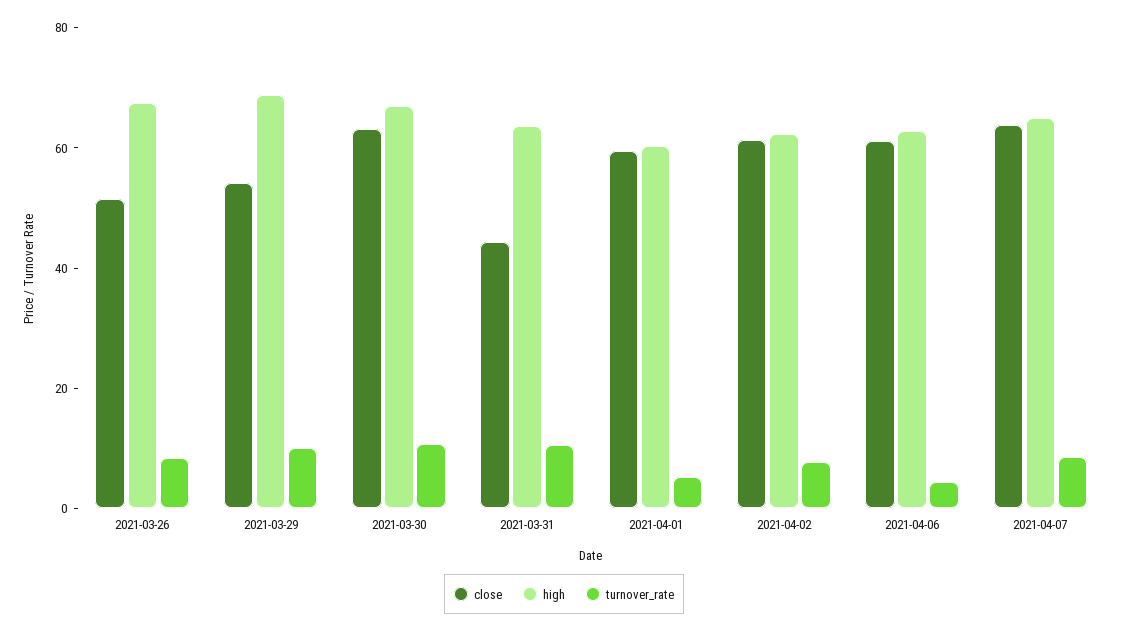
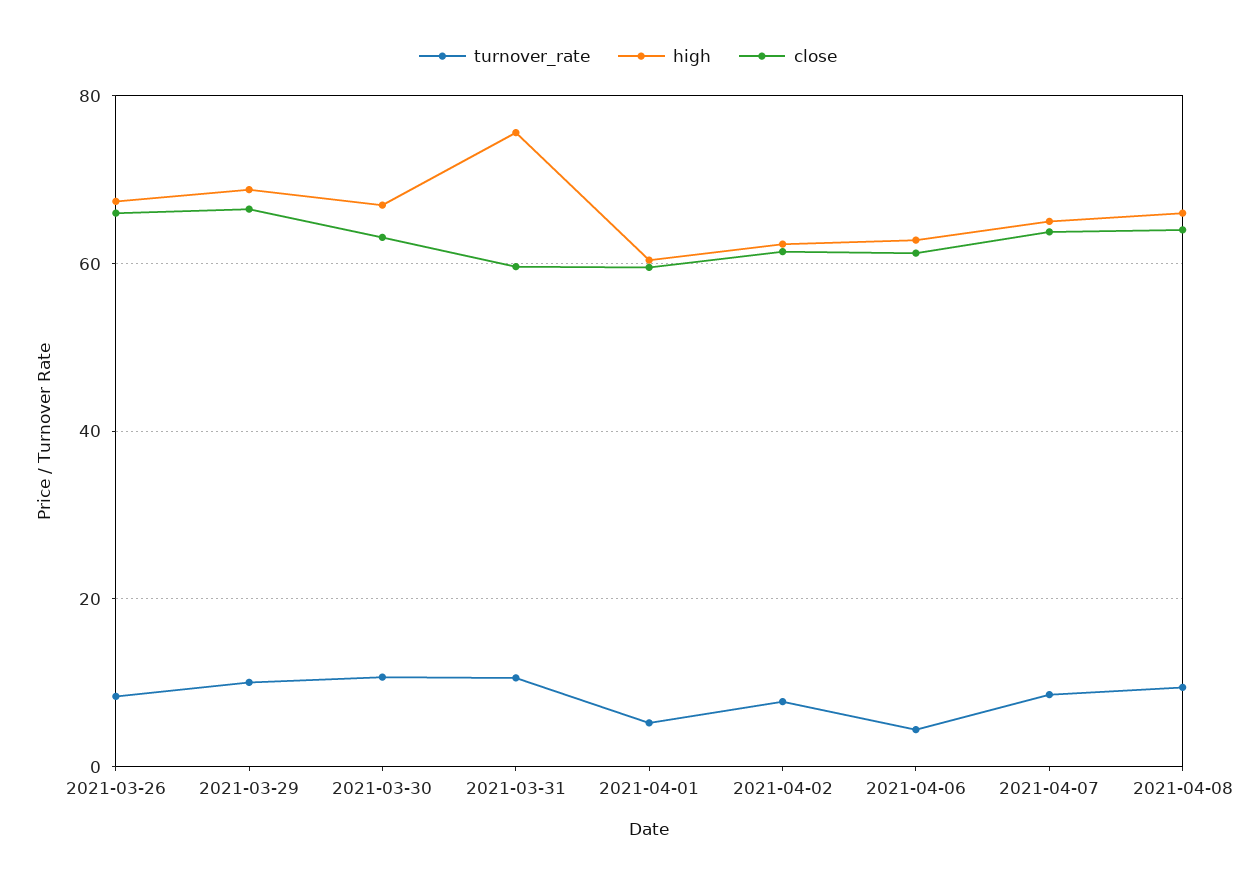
close, 2021-03-26: 50 -> 66
close, 2021-03-29: 55 -> 66
close, 2021-03-31: 45 -> 60
high, 2021-03-31: 65 -> 76
turnover_rate, 2021-04-08: none -> 10
high, 2021-04-08: none -> 66
close, 2021-04-08: none -> 64

